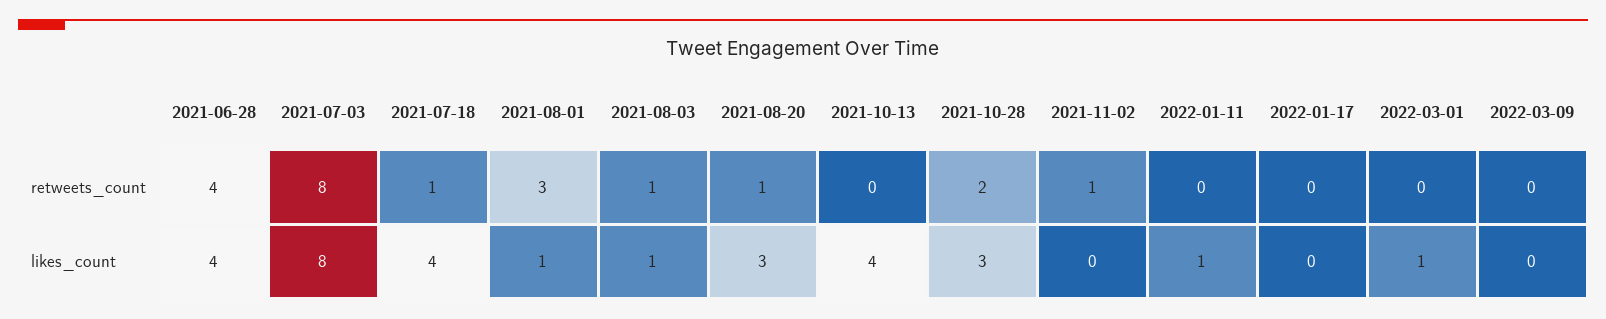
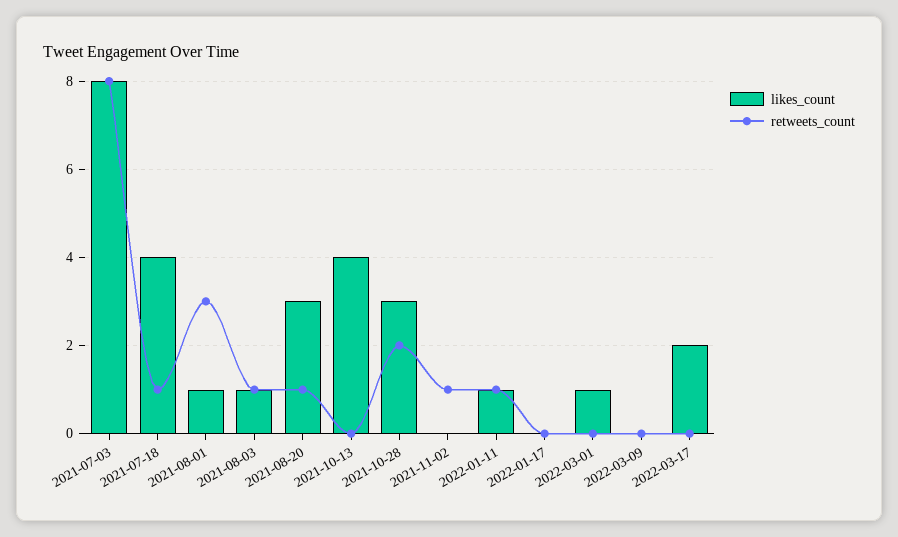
retweets_count, 2021-06-28: 4 -> none
retweets_count, 2022-01-11: 0 -> 1
likes_count, 2021-06-28: 4 -> none
likes_count, 2022-03-17: none -> 2
retweets_count, 2022-03-17: none -> 0

